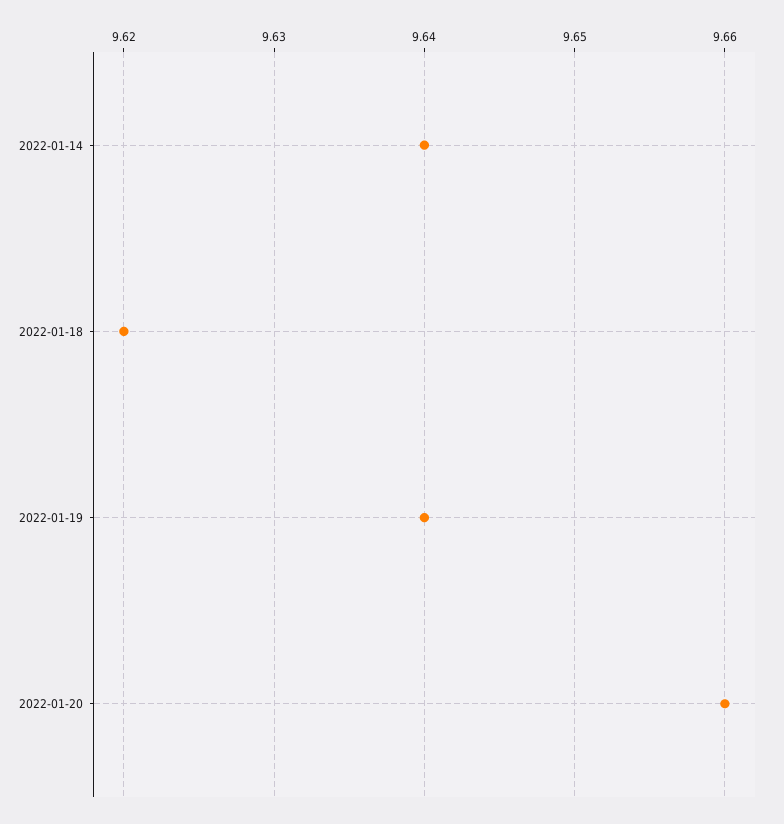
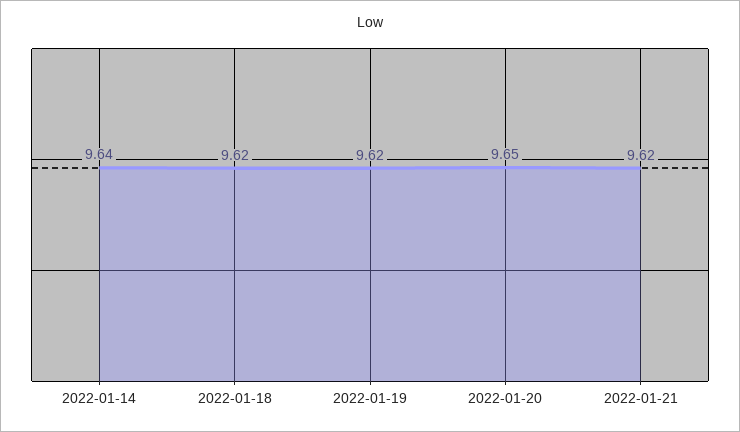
2022-01-19: 9.64 -> 9.62
2022-01-20: 9.66 -> 9.65
2022-01-21: none -> 9.62

